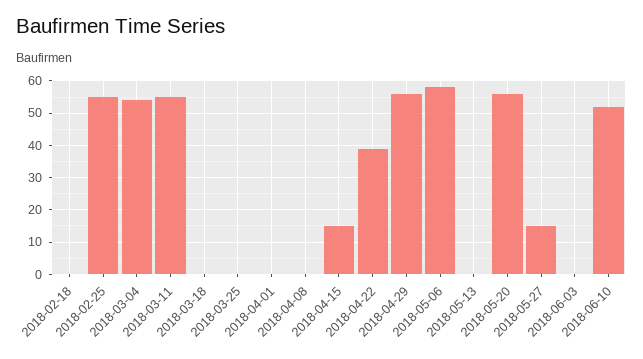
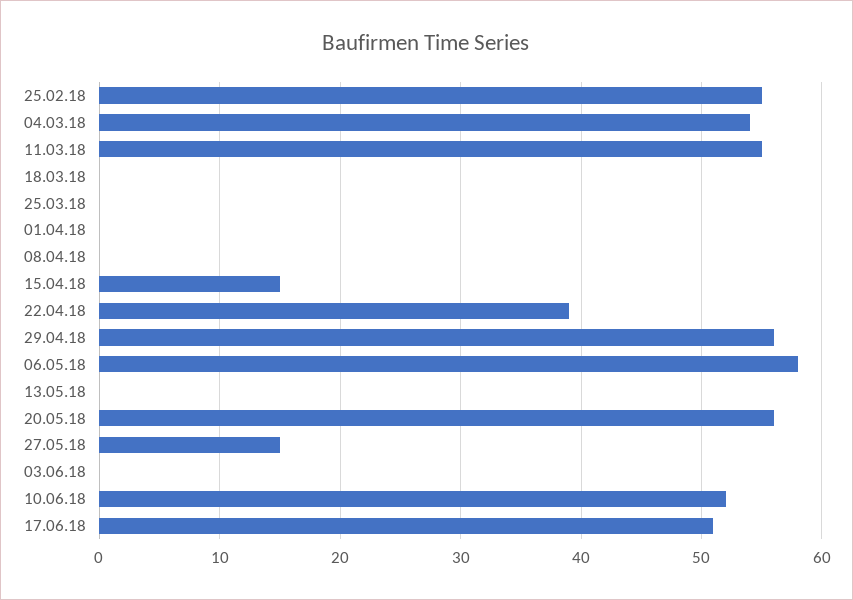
2018-02-18: 0 -> none
17.06.18: none -> 51

